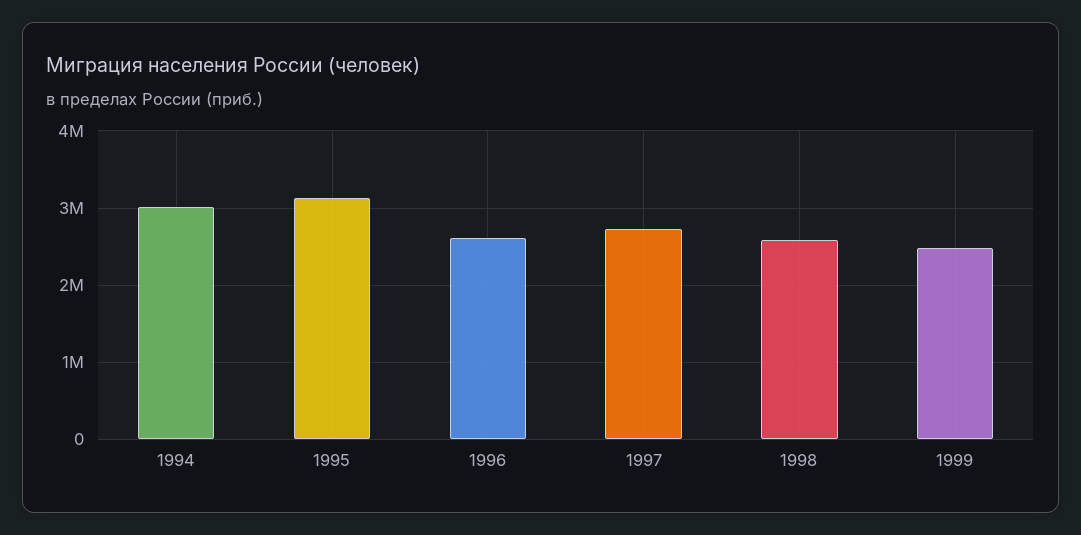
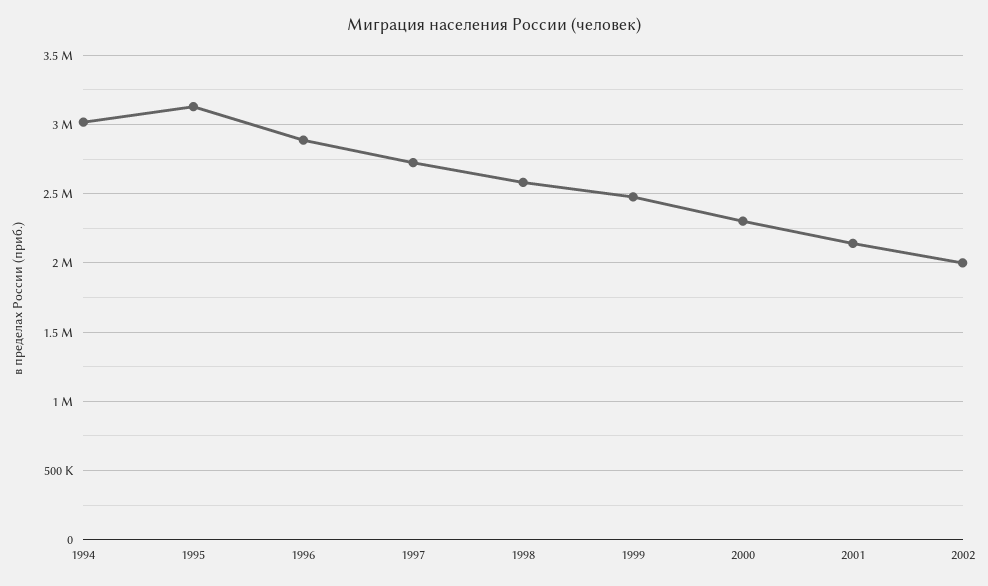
1996: 2600000 -> 2900000
2000: none -> 2300000
2001: none -> 2150000
2002: none -> 2000000

